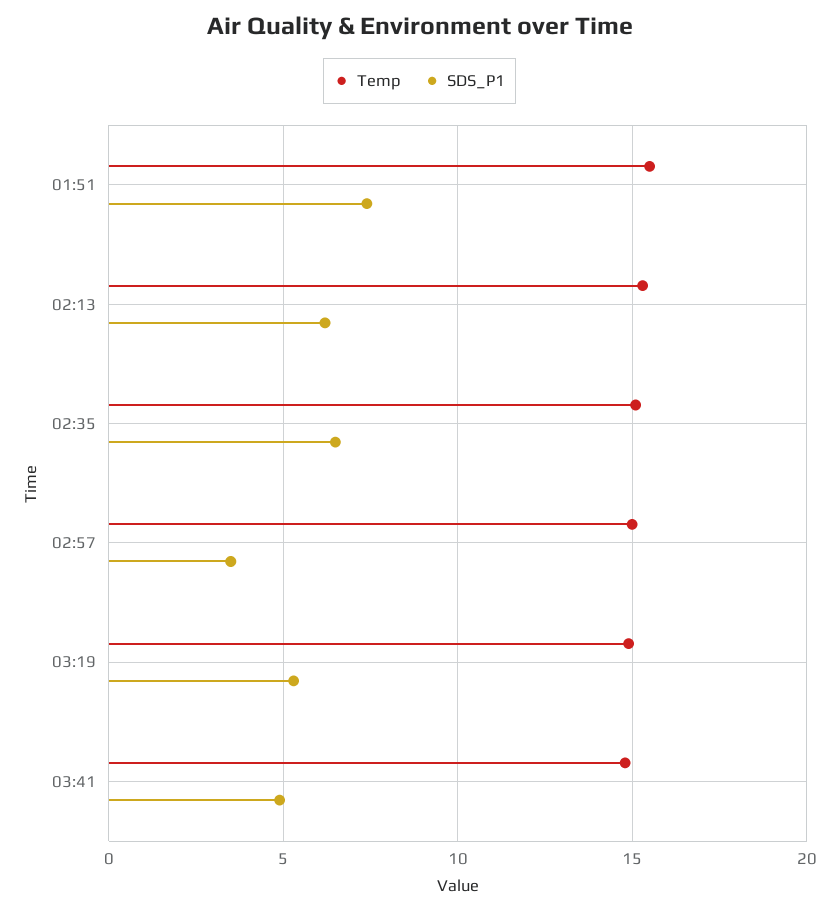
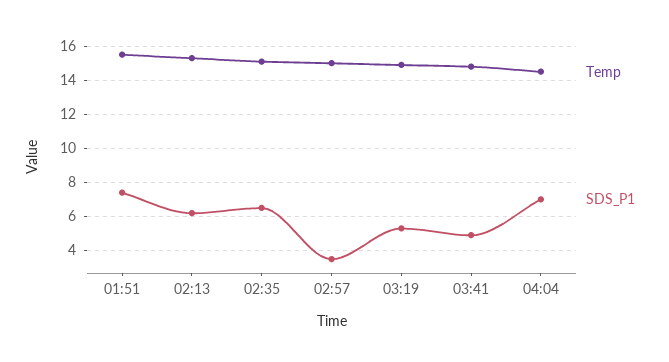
Temp, 04:04: none -> 14.5
SDS_P1, 04:04: none -> 7

